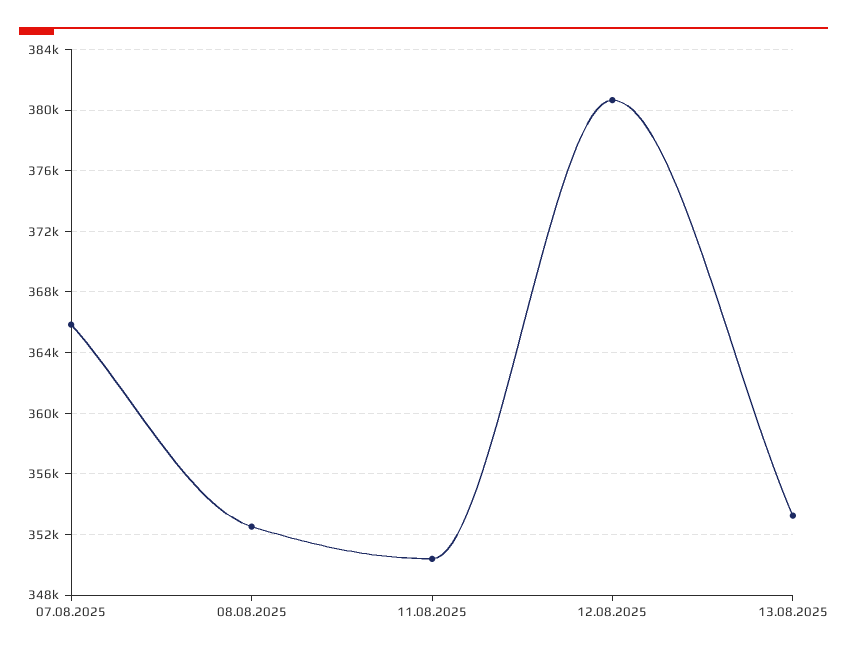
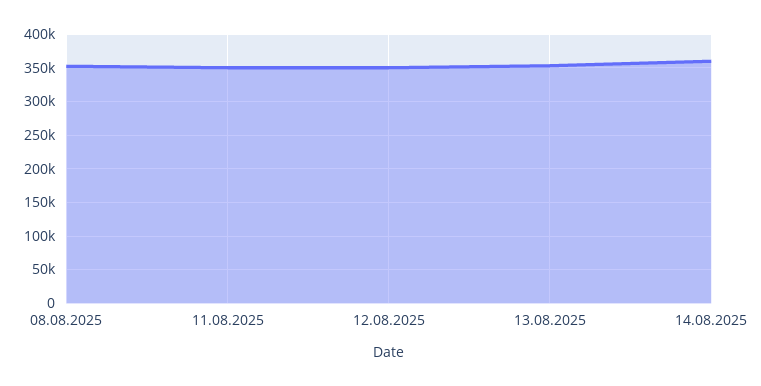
07.08.2025: 366000 -> none
12.08.2025: 380500 -> 350000
14.08.2025: none -> 360000

